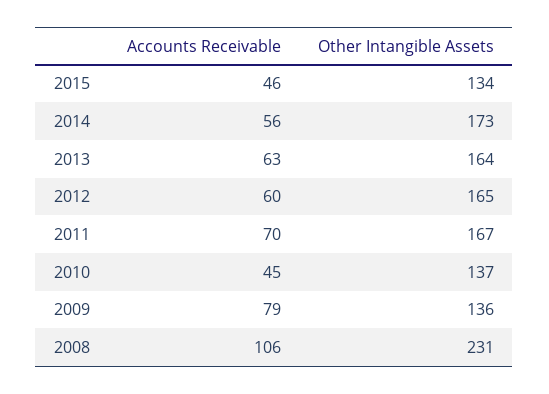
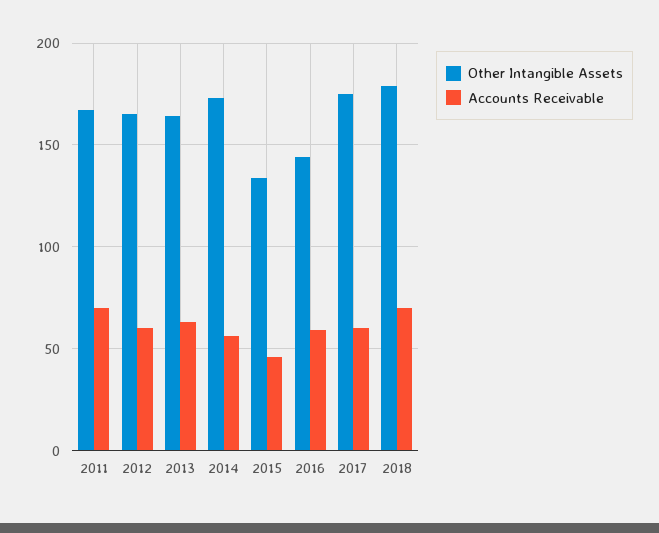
Accounts Receivable, 2010: 45 -> none
Other Intangible Assets, 2010: 137 -> none
Accounts Receivable, 2009: 79 -> none
Other Intangible Assets, 2009: 136 -> none
Accounts Receivable, 2008: 106 -> none
Other Intangible Assets, 2008: 231 -> none
Other Intangible Assets, 2016: none -> 145
Accounts Receivable, 2016: none -> 60
Other Intangible Assets, 2017: none -> 175
Accounts Receivable, 2017: none -> 60
Other Intangible Assets, 2018: none -> 180
Accounts Receivable, 2018: none -> 70

